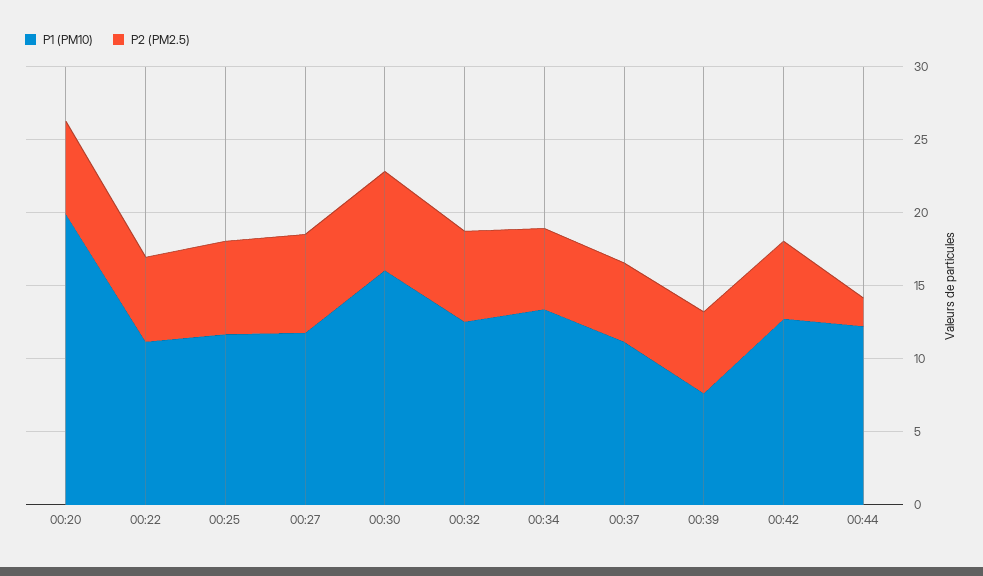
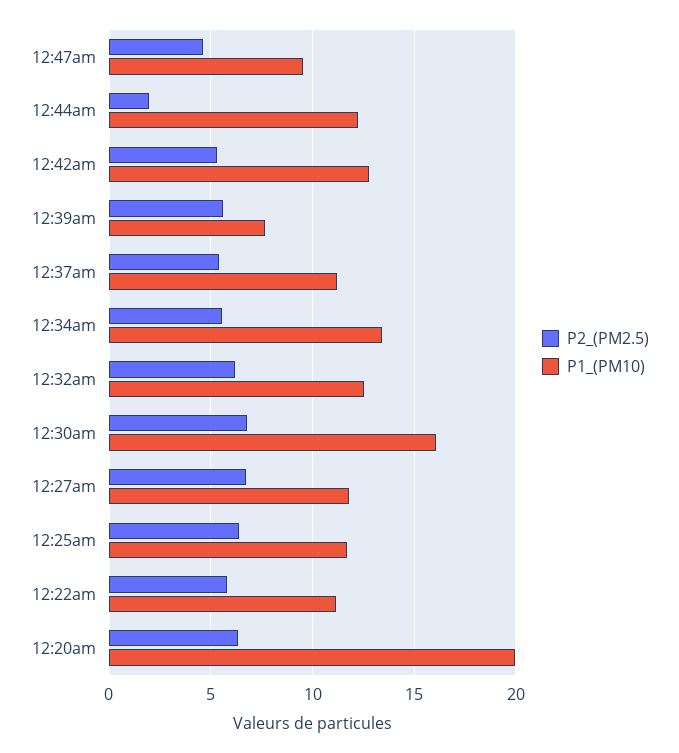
P2 (PM2.5), 12:47am: none -> 4.5
P1 (PM10), 12:47am: none -> 9.5

